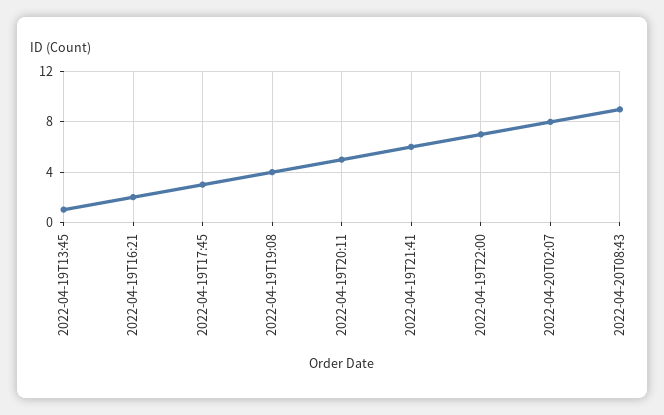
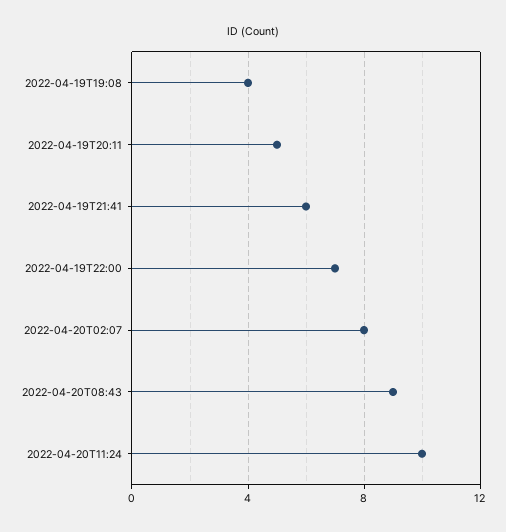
2022-04-19T13:45: 1 -> none
2022-04-19T16:21: 2 -> none
2022-04-19T17:45: 3 -> none
2022-04-20T11:24: none -> 10

